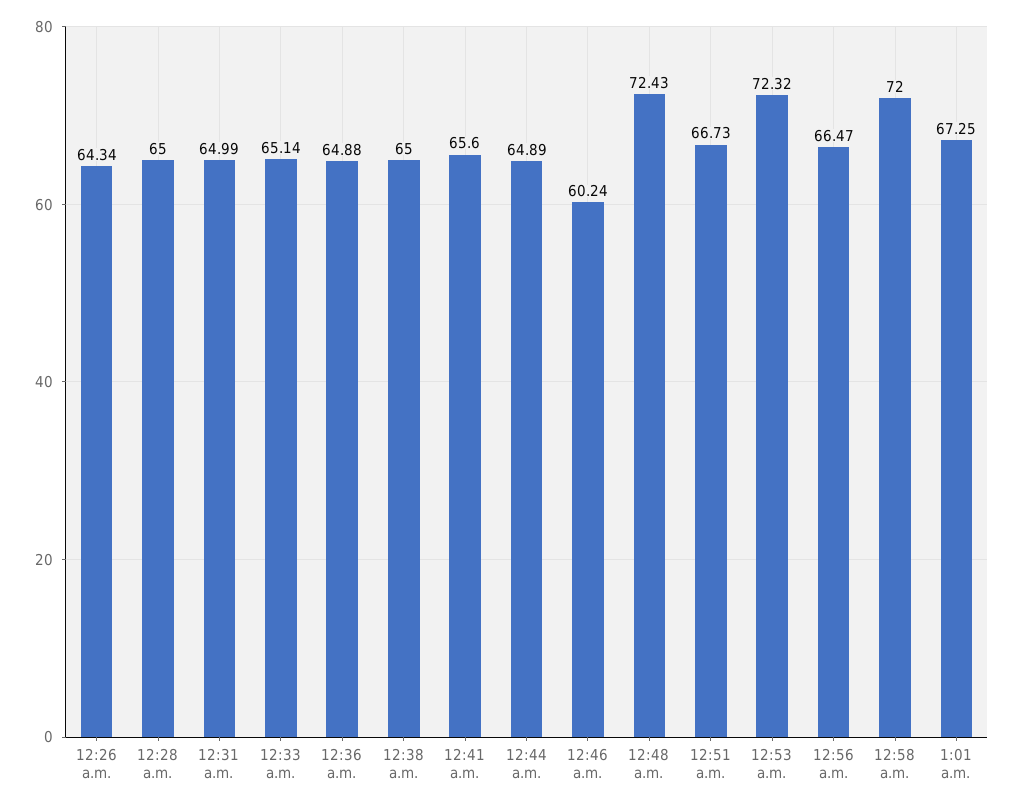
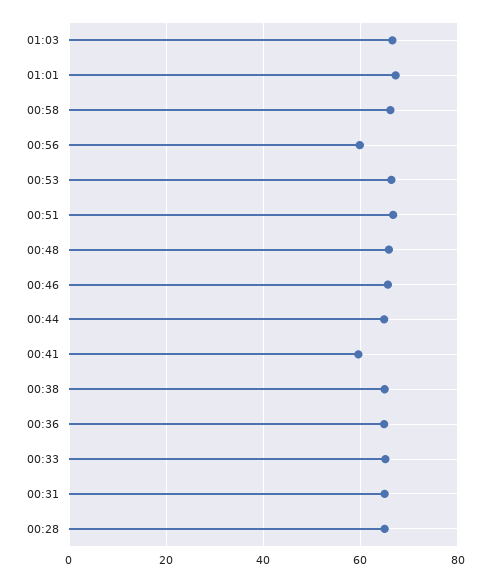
12:26 a.m.: 64.34 -> none
12:41 a.m.: 65.6 -> 60
12:46 a.m.: 60.24 -> 66
12:48 a.m.: 72.43 -> 66
12:53 a.m.: 72.32 -> 66
12:56 a.m.: 66.47 -> 60
12:58 a.m.: 72 -> 66
01:03: none -> 66

